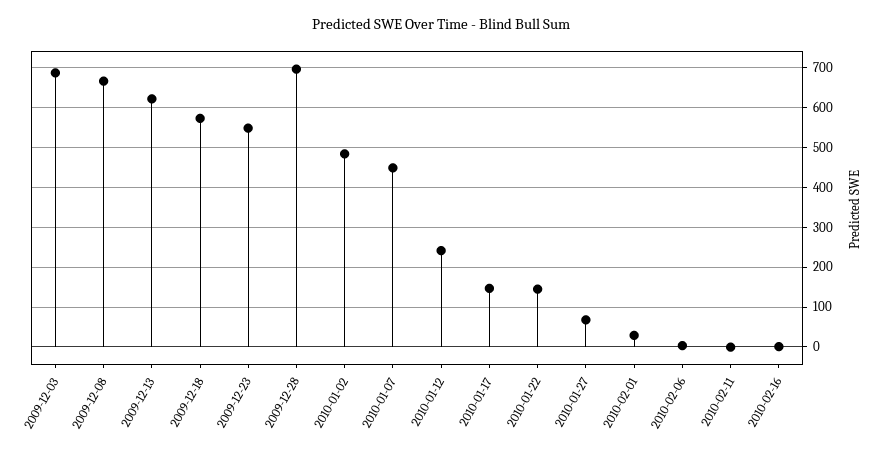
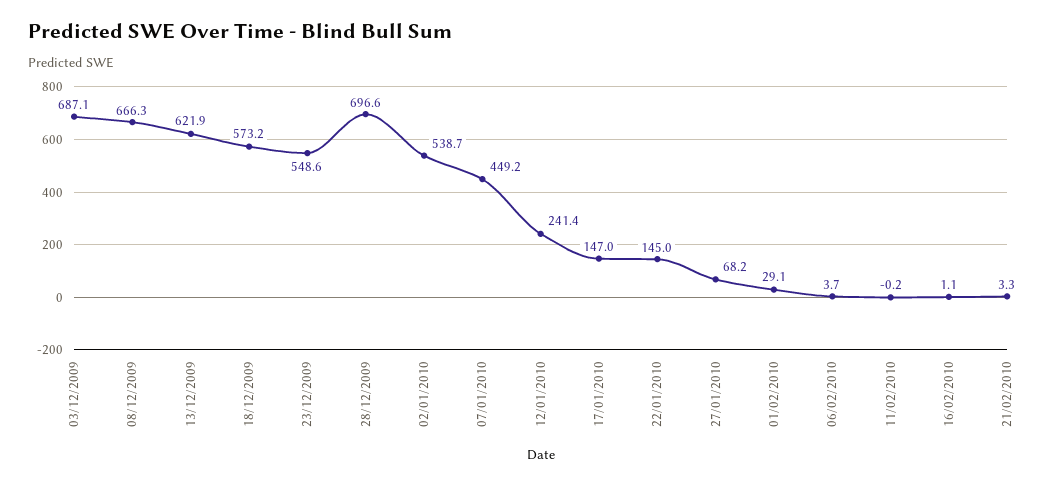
2010-01-02: 480 -> 538.7
21/02/2010: none -> 3.3

